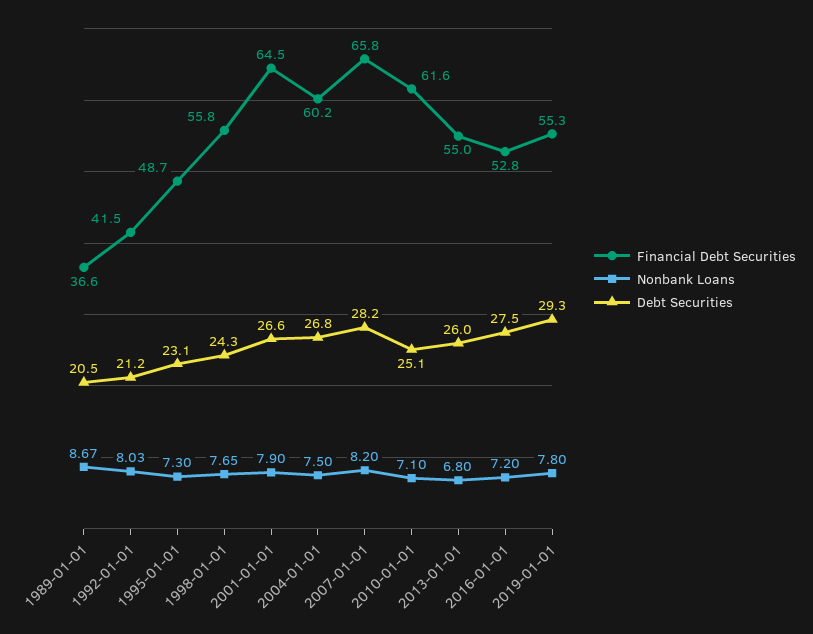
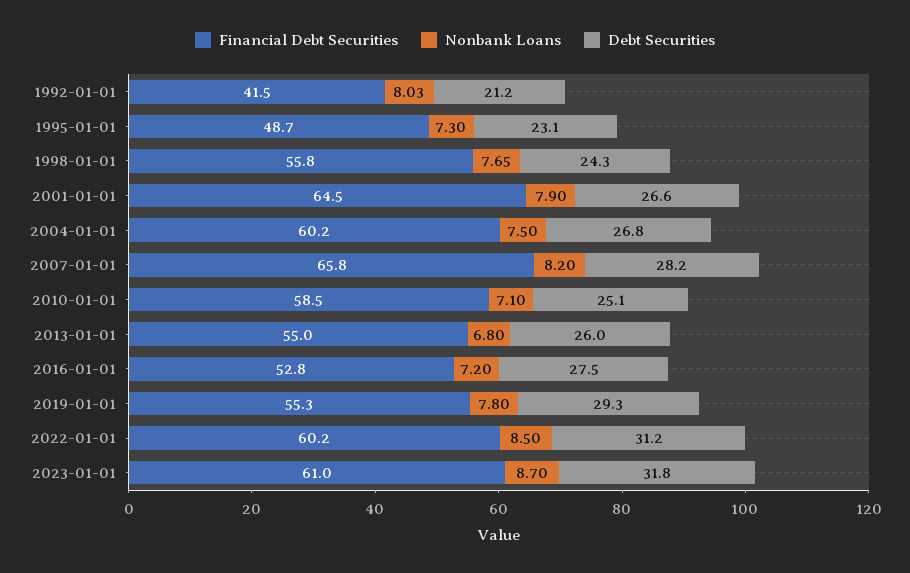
Financial Debt Securities, 1989-01-01: 36.6 -> none
Nonbank Loans, 1989-01-01: 8.67 -> none
Debt Securities, 1989-01-01: 20.5 -> none
Financial Debt Securities, 2010-01-01: 61.6 -> 58.5
Financial Debt Securities, 2022-01-01: none -> 60.2
Nonbank Loans, 2022-01-01: none -> 8.5
Debt Securities, 2022-01-01: none -> 31.2
Financial Debt Securities, 2023-01-01: none -> 61
Nonbank Loans, 2023-01-01: none -> 8.7
Debt Securities, 2023-01-01: none -> 31.8

